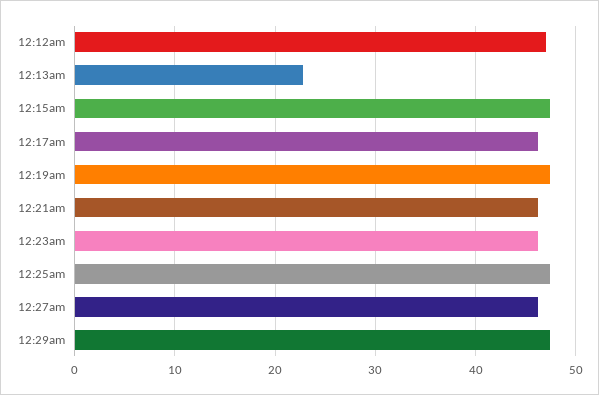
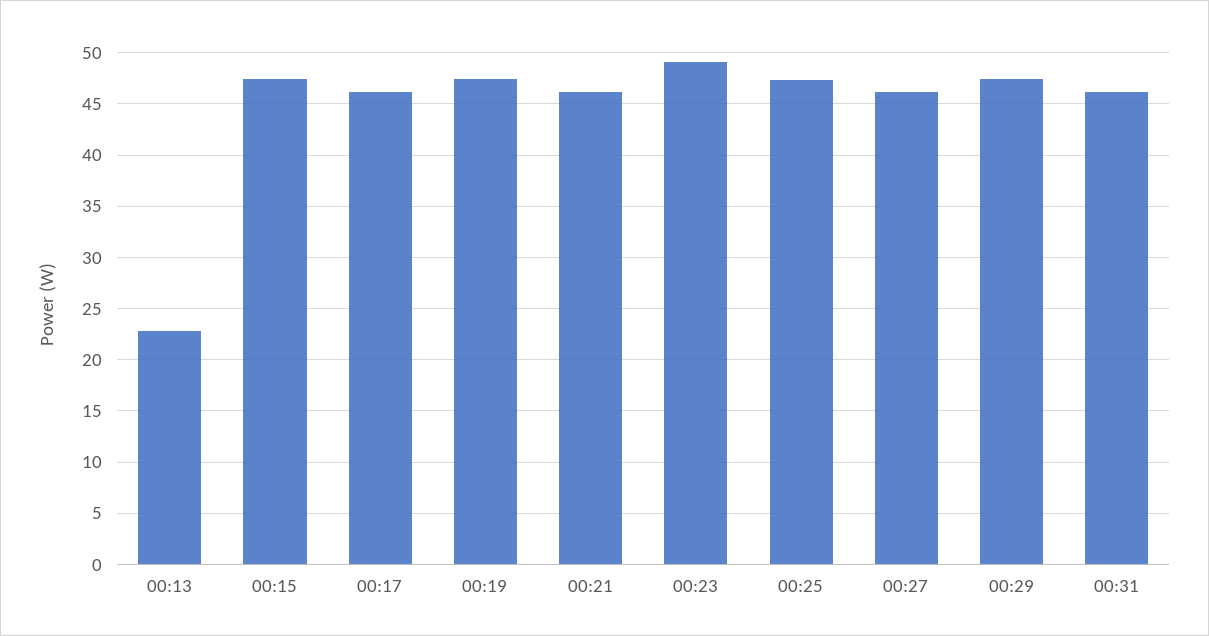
12:12am: 47 -> none
12:23am: 46 -> 49
00:31: none -> 46

